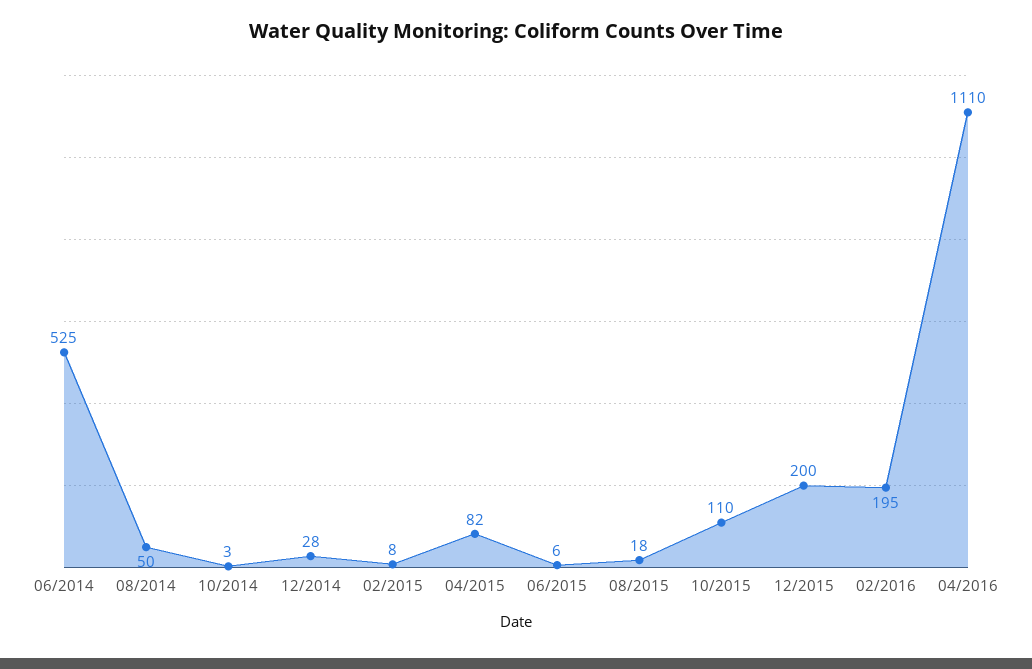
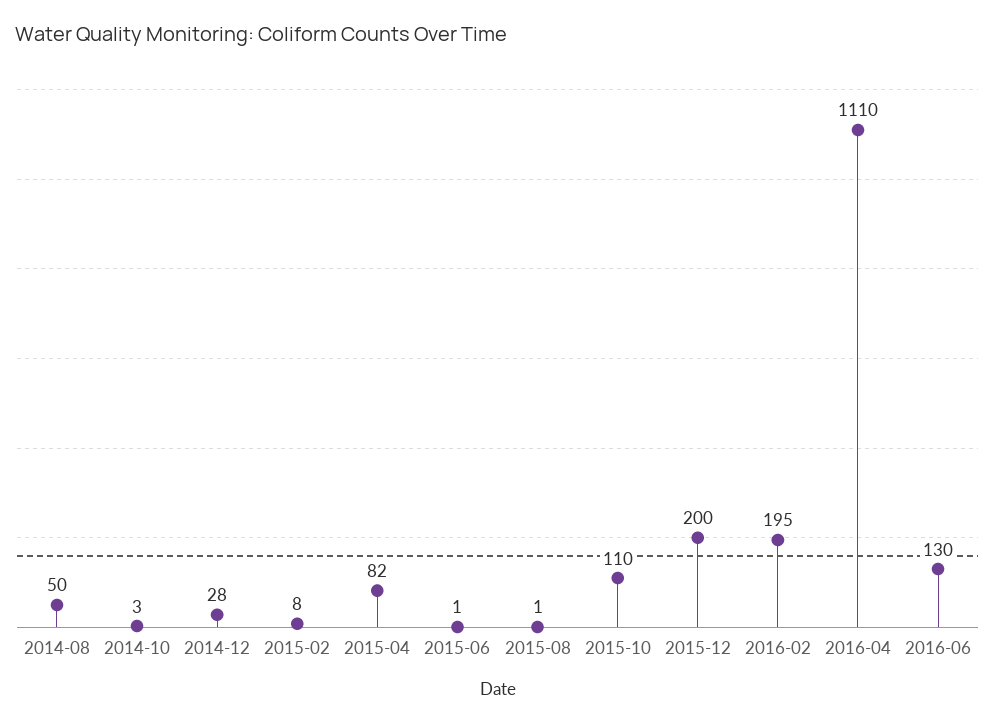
06/2014: 525 -> none
06/2015: 6 -> 1
08/2015: 18 -> 1
2016-06: none -> 130

